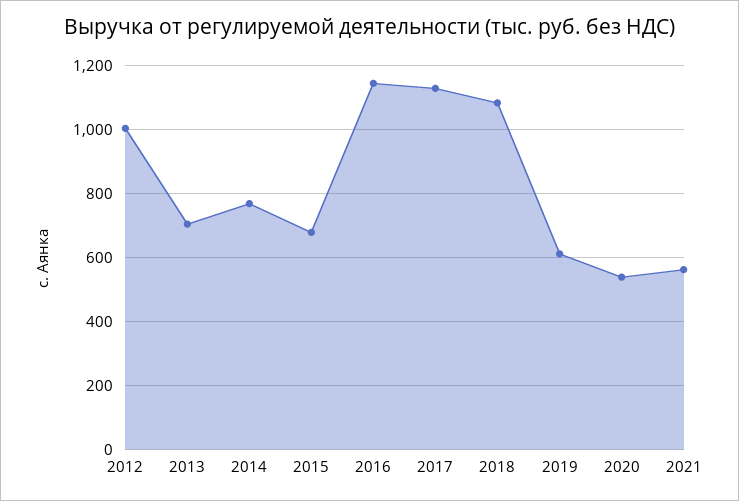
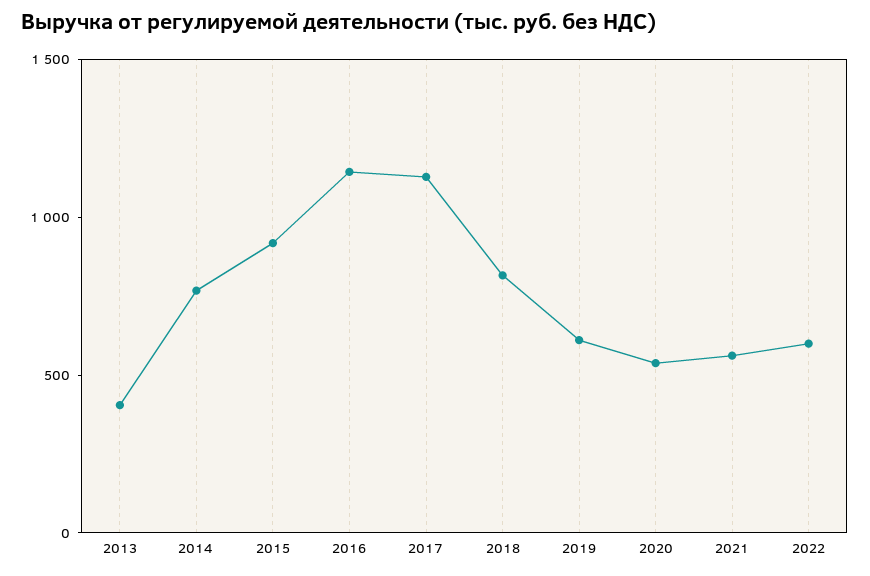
2012: 1000 -> none
2013: 700 -> 400
2015: 680 -> 900
2018: 1080 -> 800
2022: none -> 600

